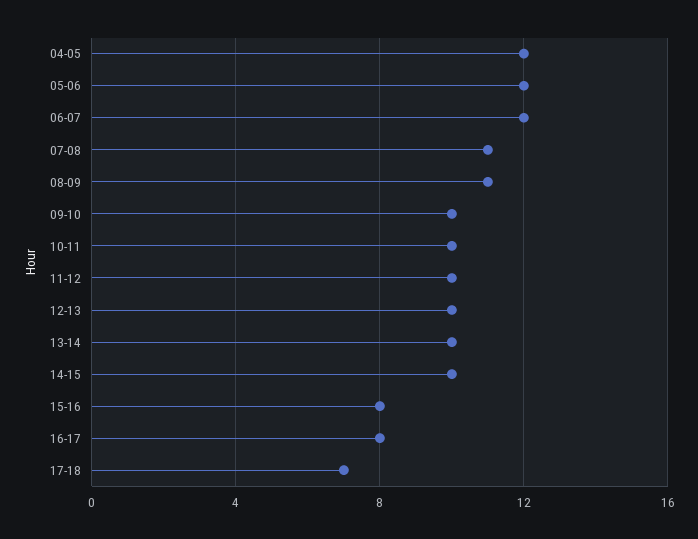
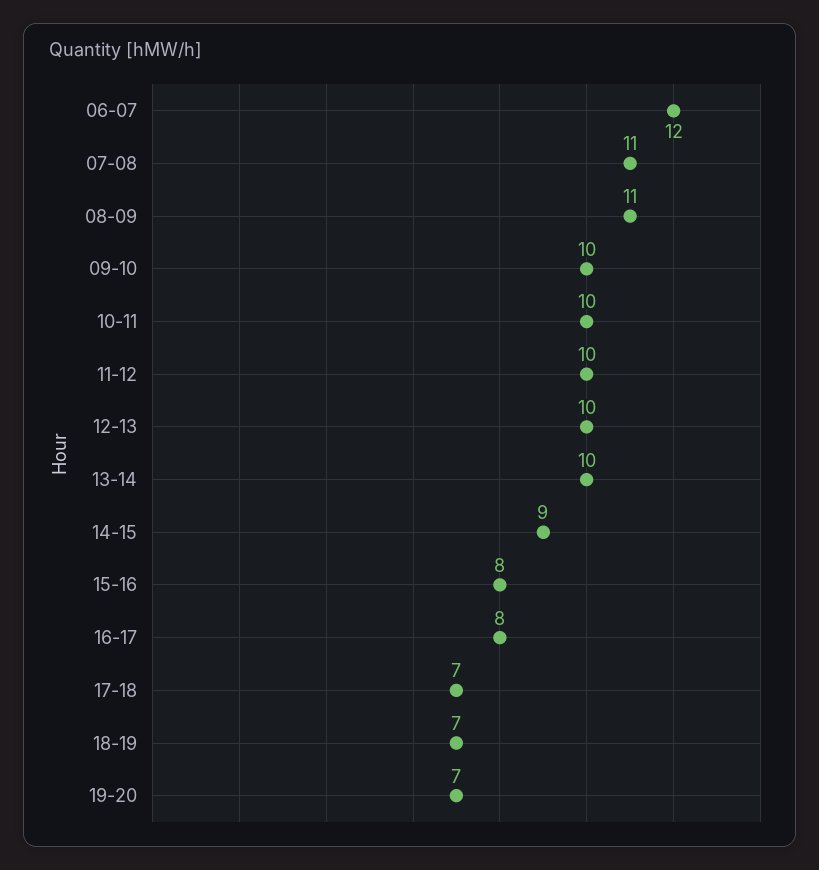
04-05: 12 -> none
05-06: 12 -> none
14-15: 10 -> 9
18-19: none -> 7
19-20: none -> 7

